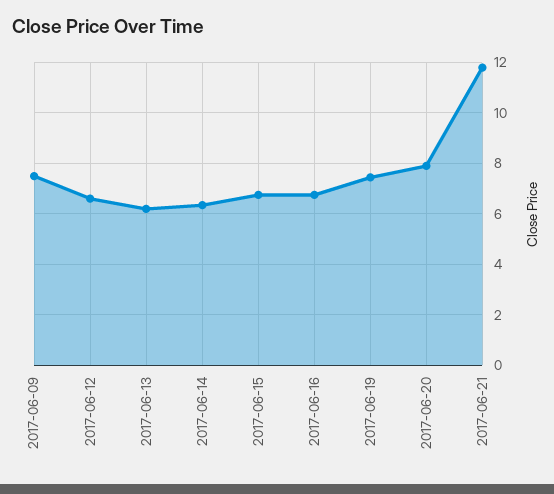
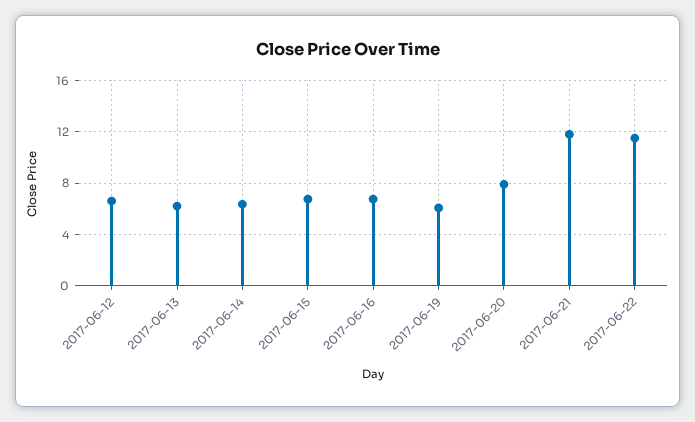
2017-06-09: 7.5 -> none
2017-06-19: 7.5 -> 6
2017-06-22: none -> 11.5

